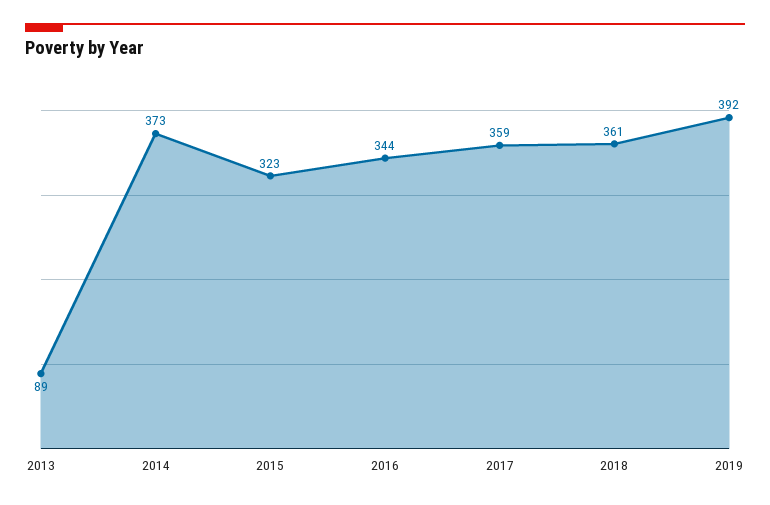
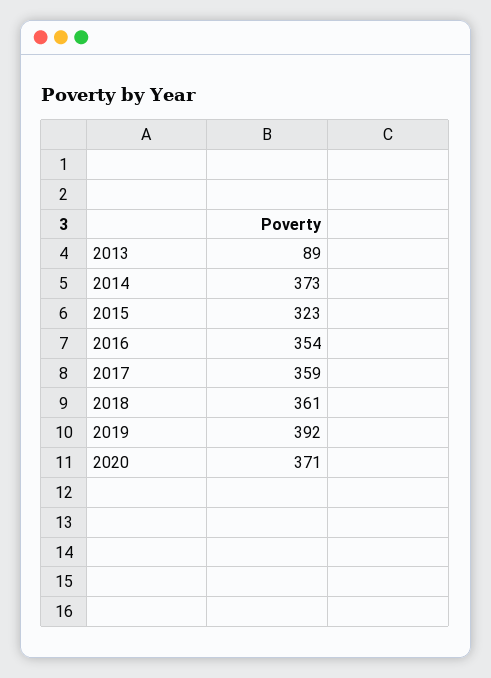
2016: 344 -> 354
2020: none -> 371

